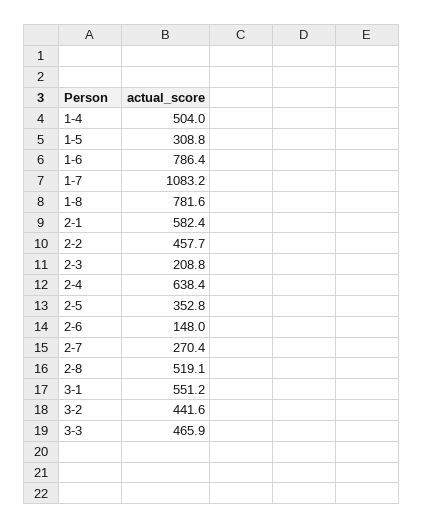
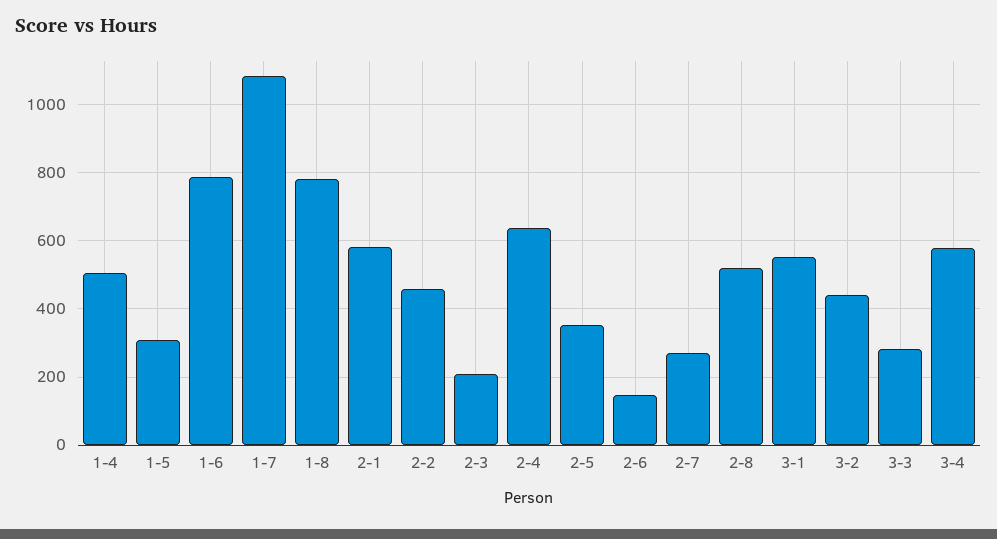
3-3: 465.9 -> 280
3-4: none -> 580

